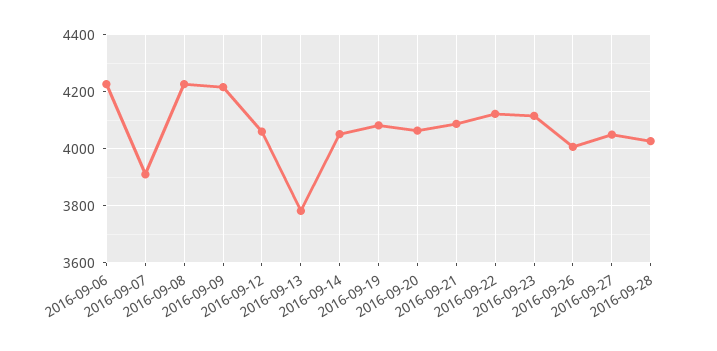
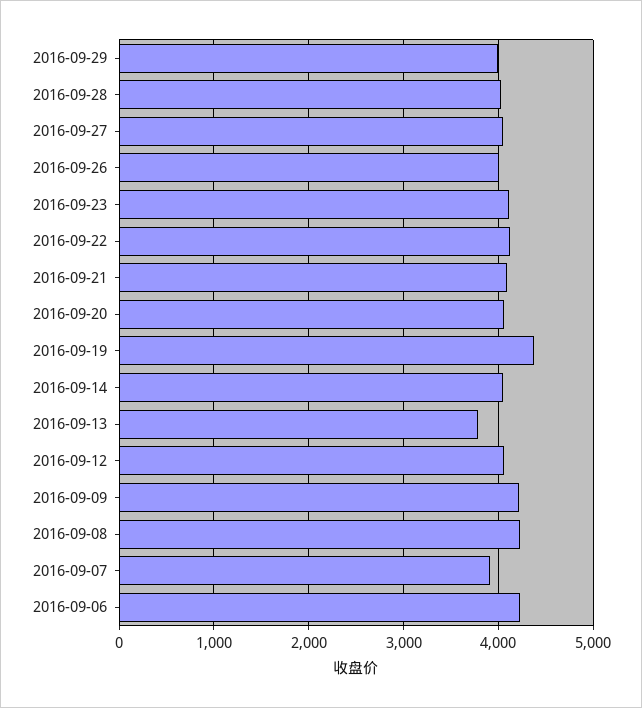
2016-09-19: 4075 -> 4400
2016-09-29: none -> 4000

